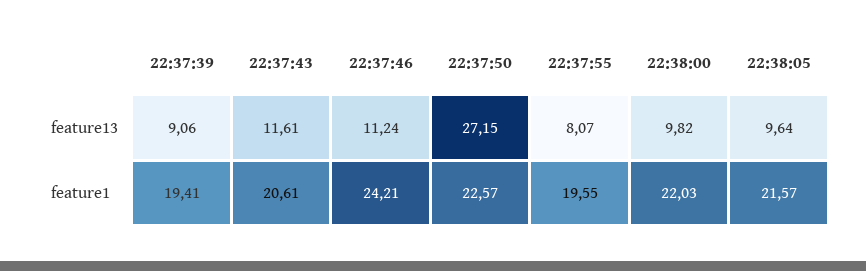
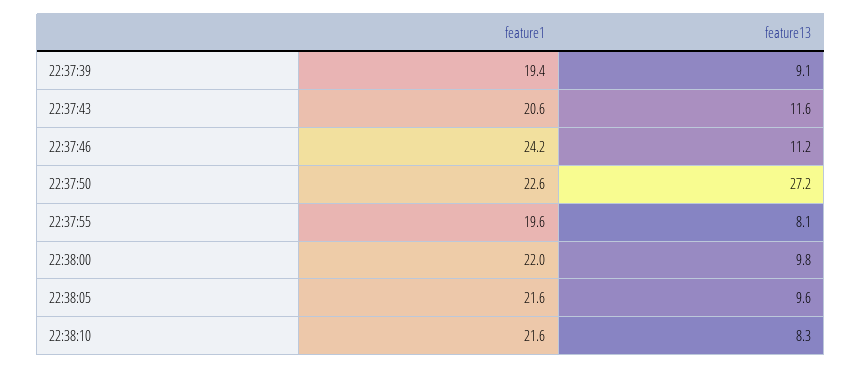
22:38:10, feature1: none -> 21.6
22:38:10, feature13: none -> 8.3

